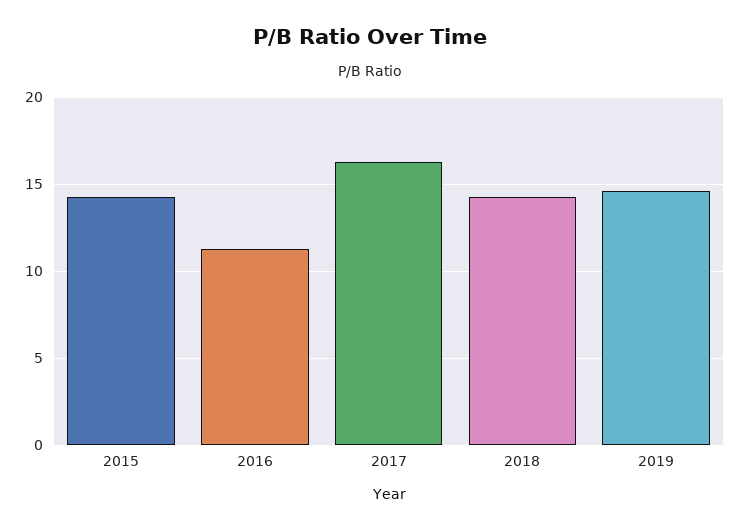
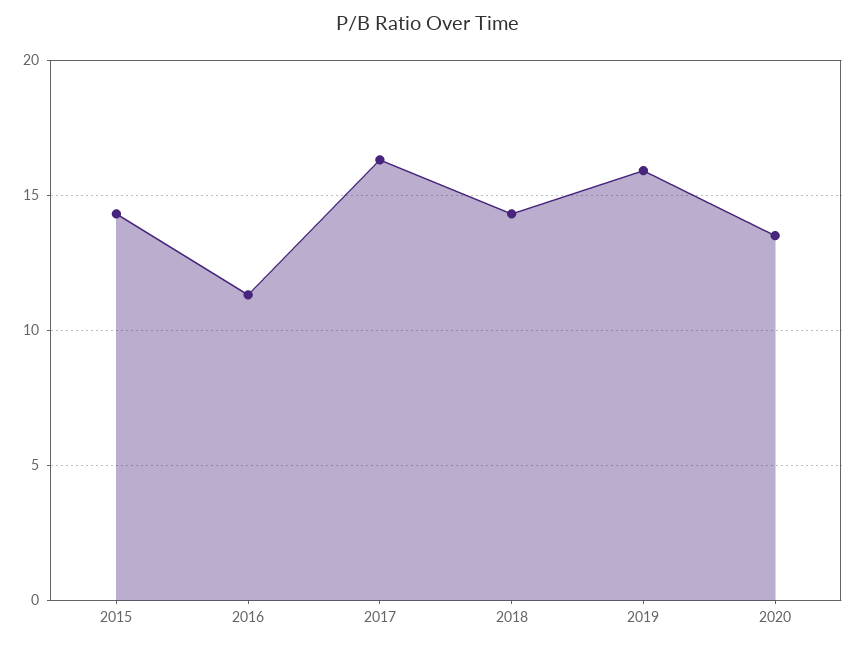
2019: 14.5 -> 16
2020: none -> 13.5

